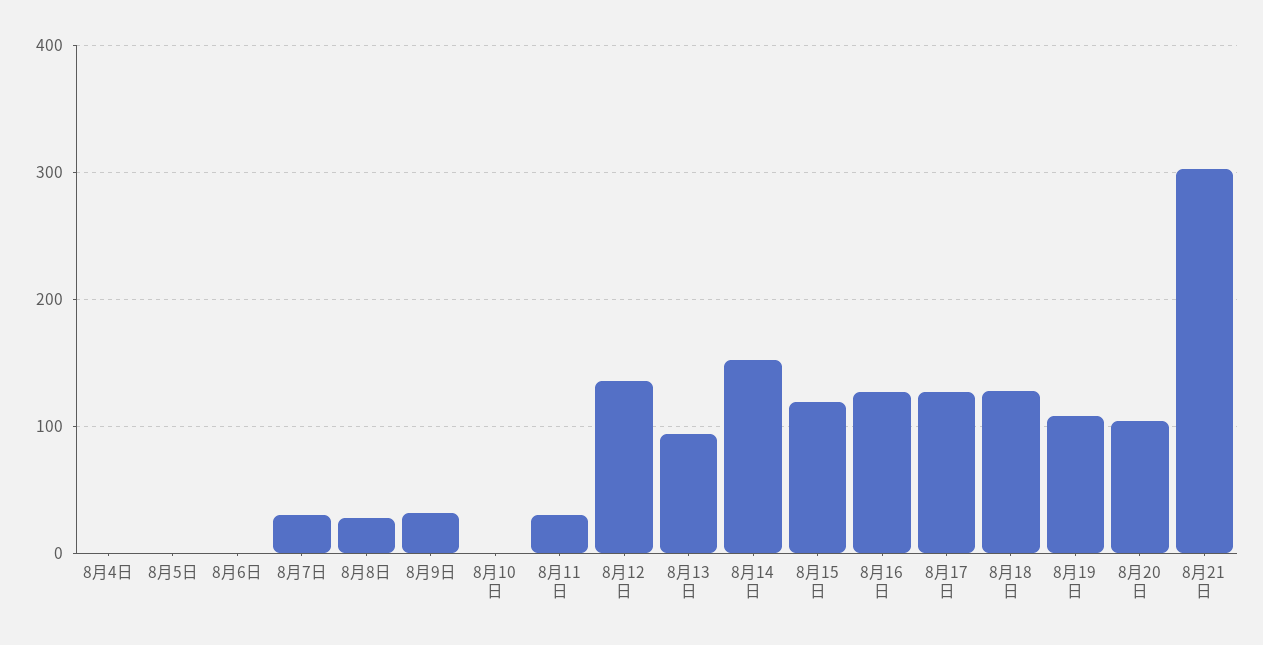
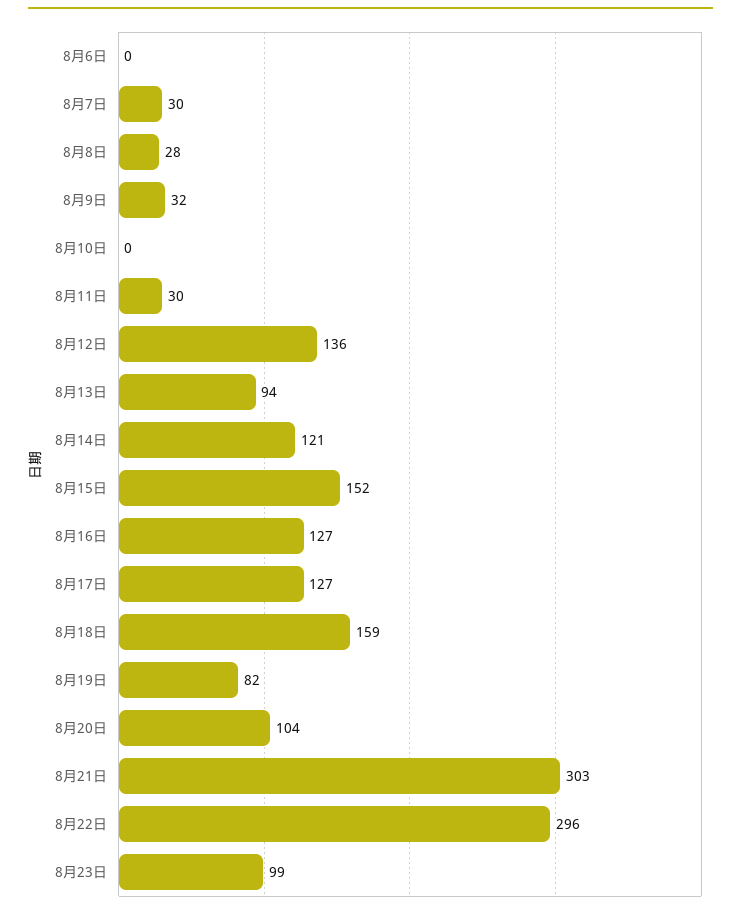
8月4日: 0 -> none
8月5日: 0 -> none
8月14日: 150 -> 121
8月15日: 120 -> 152
8月18日: 130 -> 159
8月19日: 110 -> 82
8月22日: none -> 296
8月23日: none -> 99

